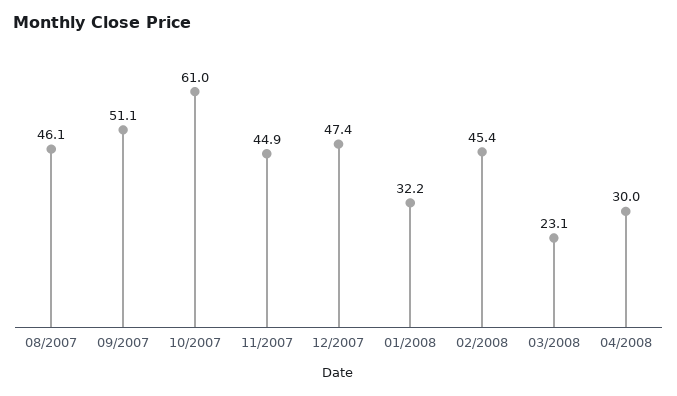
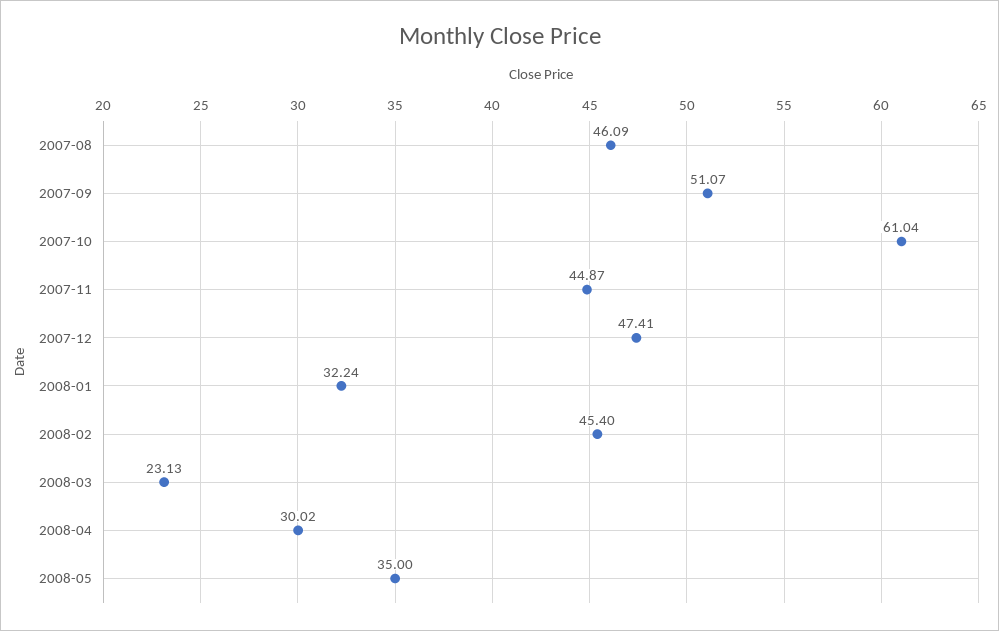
2008-05: none -> 35

